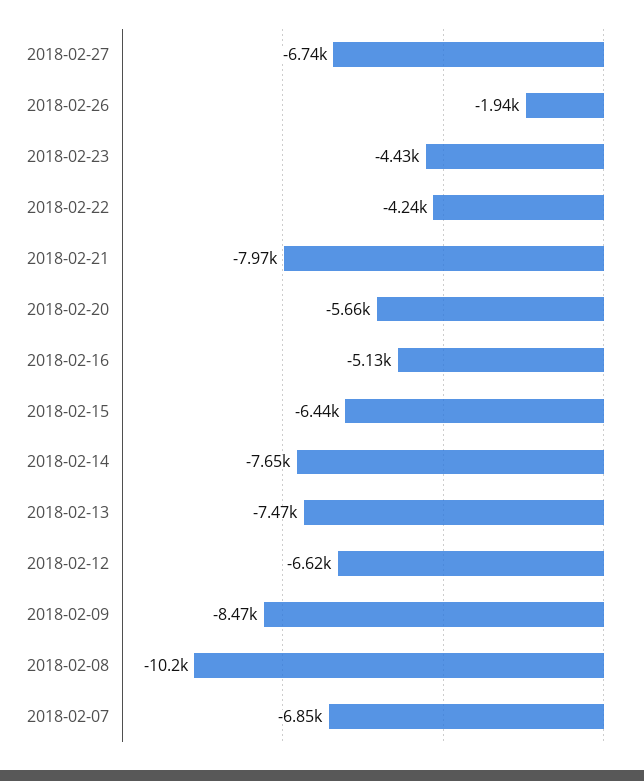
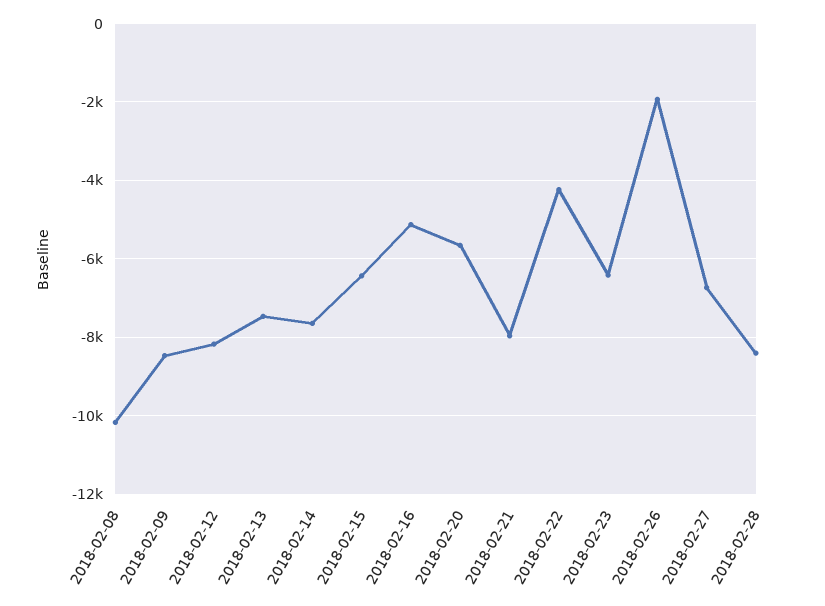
2018-02-23: -4430 -> -6400
2018-02-12: -6620 -> -8200
2018-02-07: -6850 -> none
2018-02-28: none -> -8400

